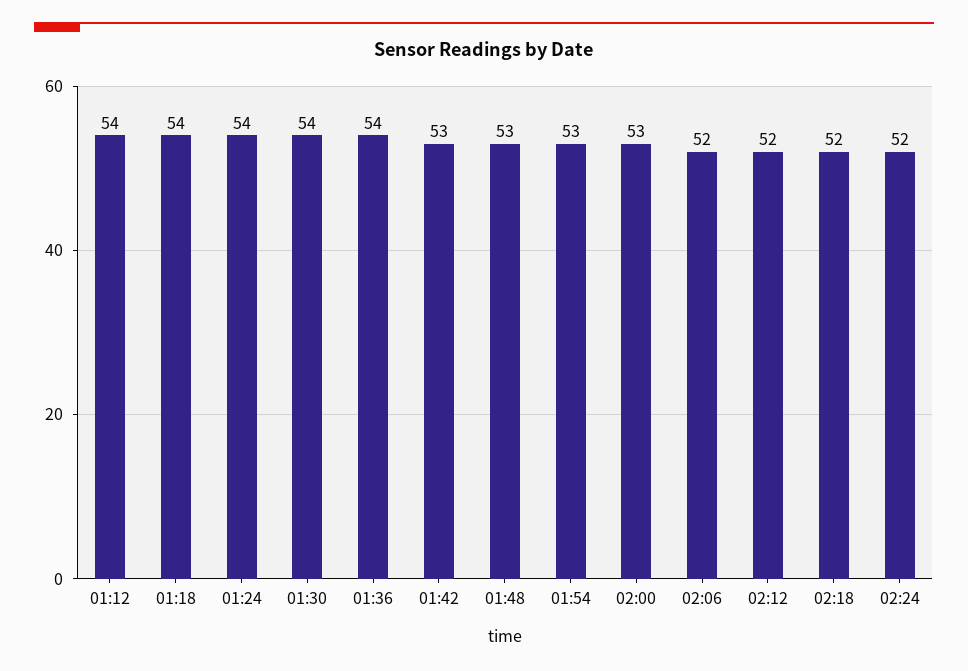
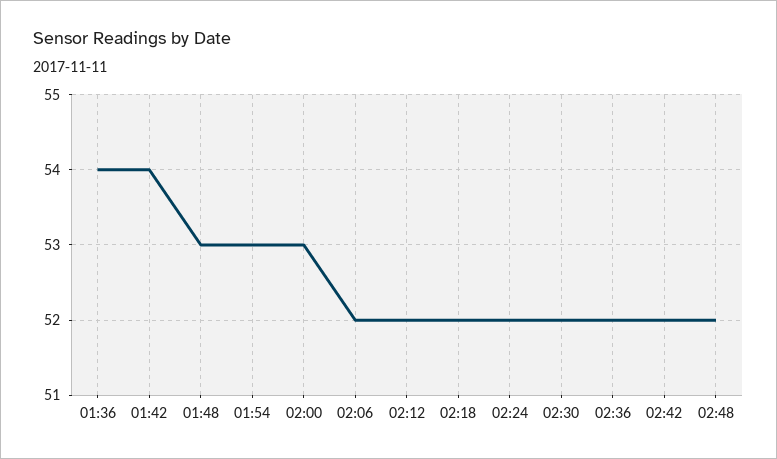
01:12: 54 -> none
01:18: 54 -> none
01:24: 54 -> none
01:30: 54 -> none
01:42: 53 -> 54
02:30: none -> 52
02:36: none -> 52
02:42: none -> 52
02:48: none -> 52

